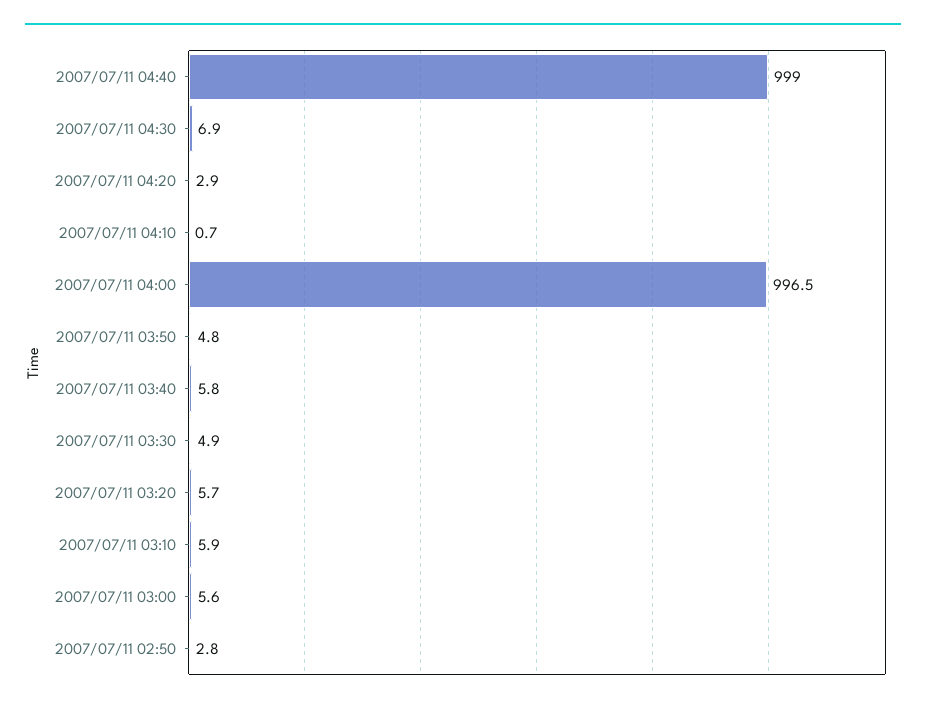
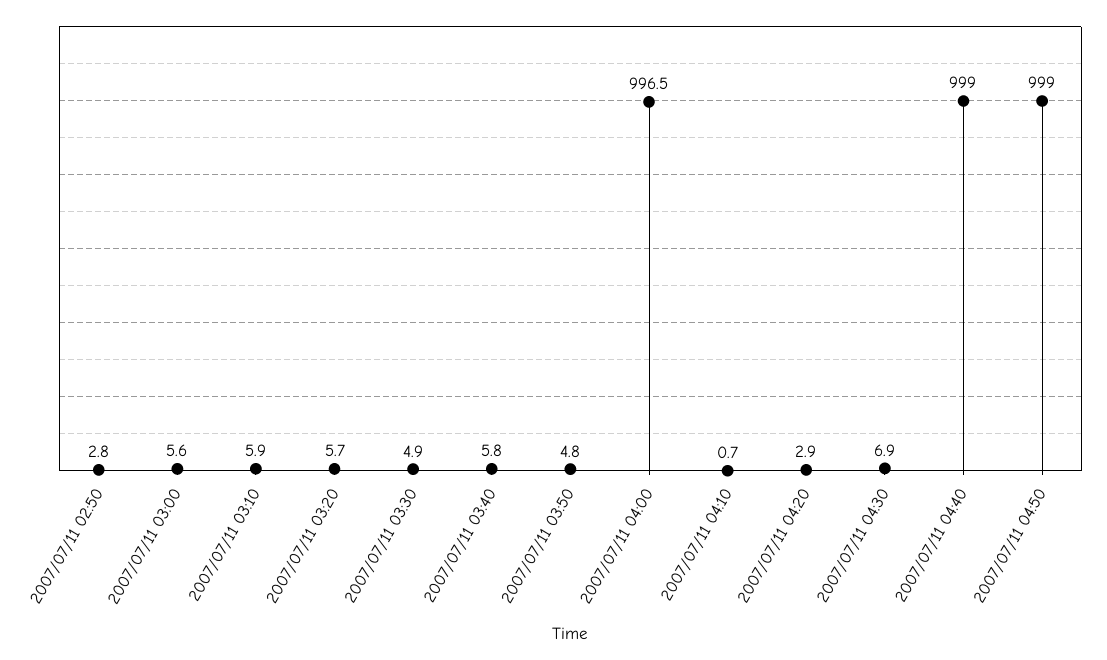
2007/07/11 04:50: none -> 999

